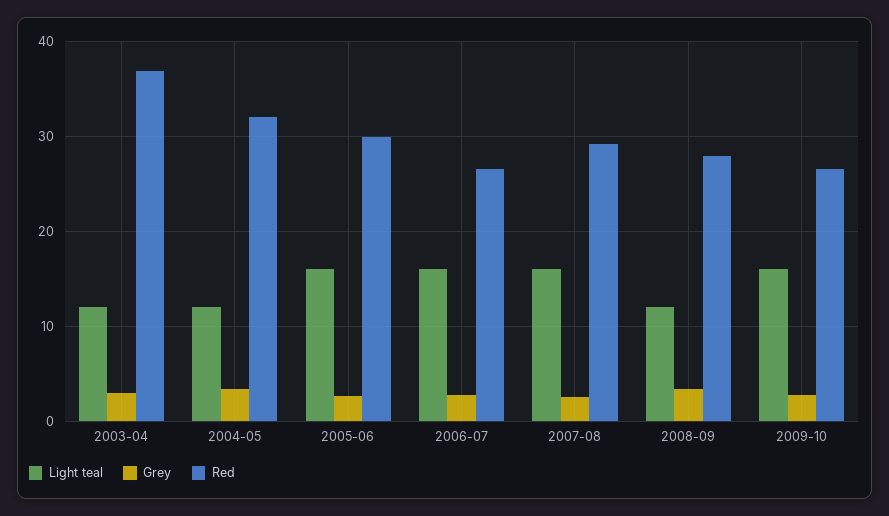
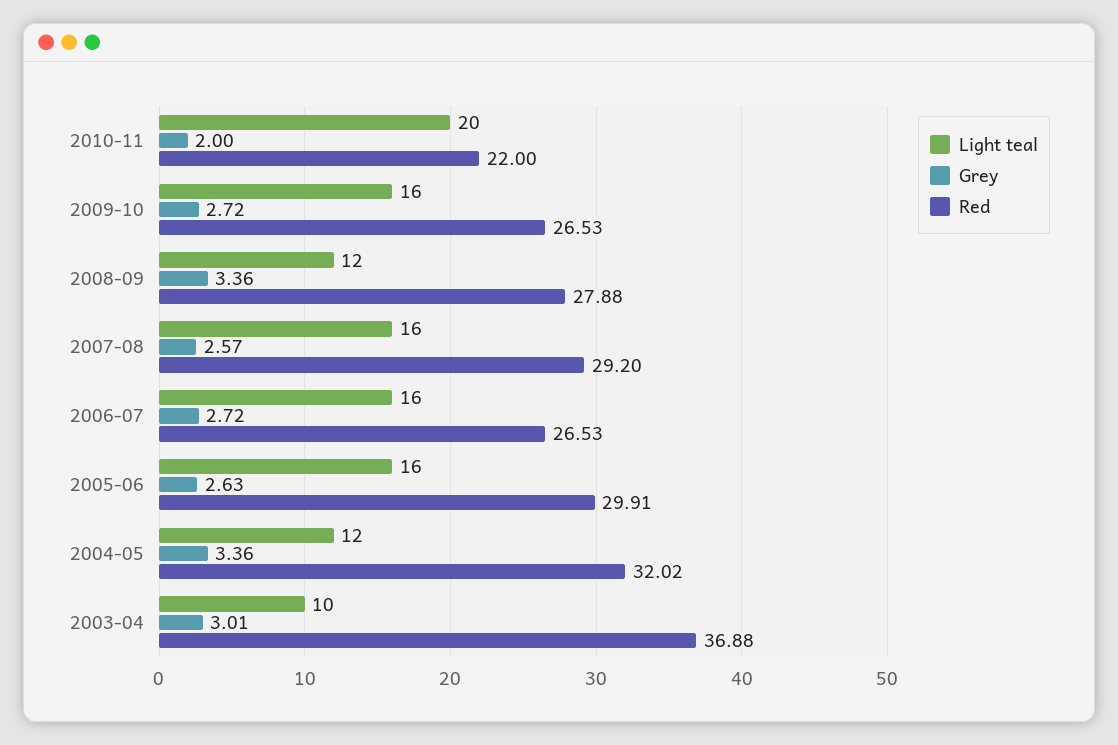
Light teal, 2003-04: 12 -> 10
Light teal, 2010-11: none -> 20
Grey, 2010-11: none -> 2
Red, 2010-11: none -> 22

